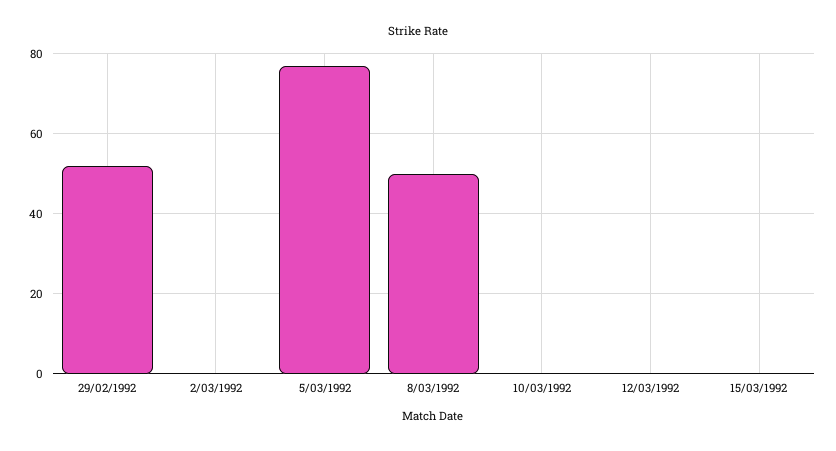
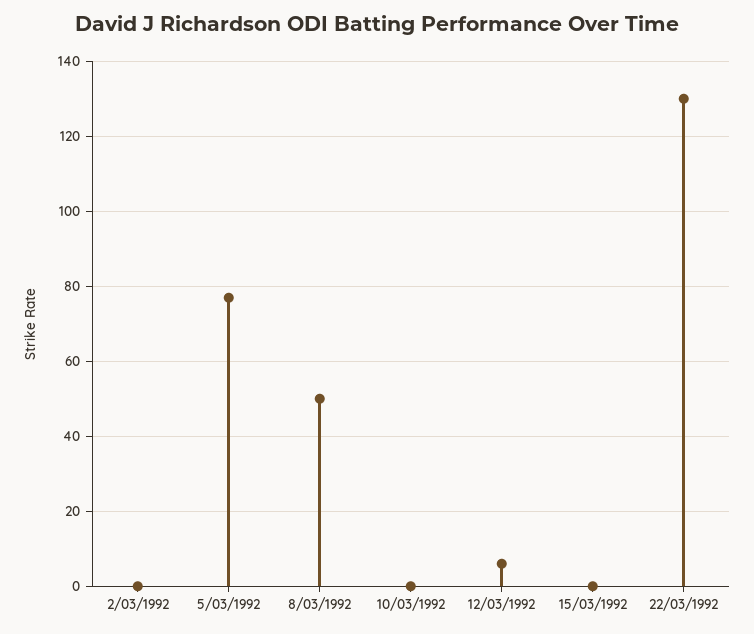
29/02/1992: 52 -> none
12/03/1992: 0 -> 6
22/03/1992: none -> 130

